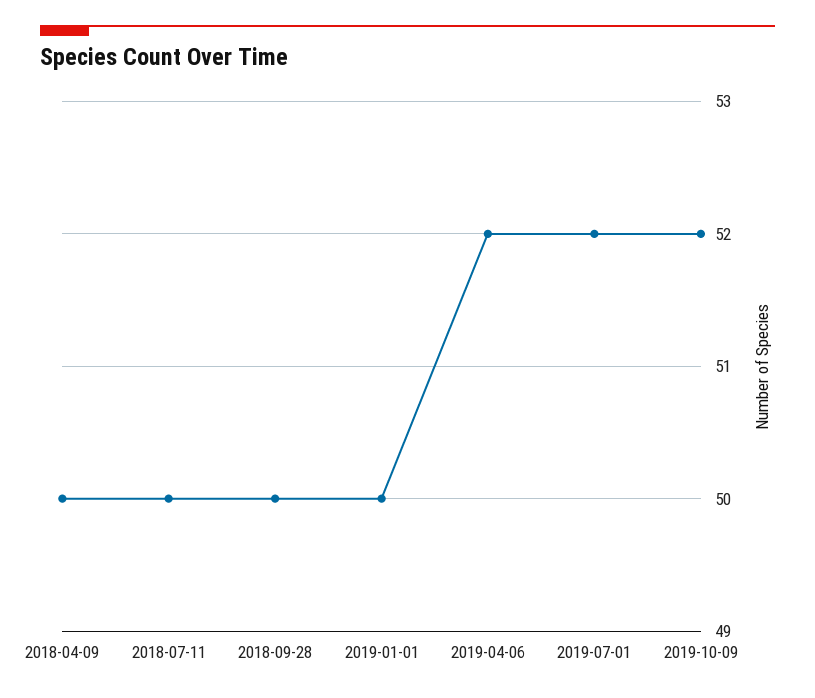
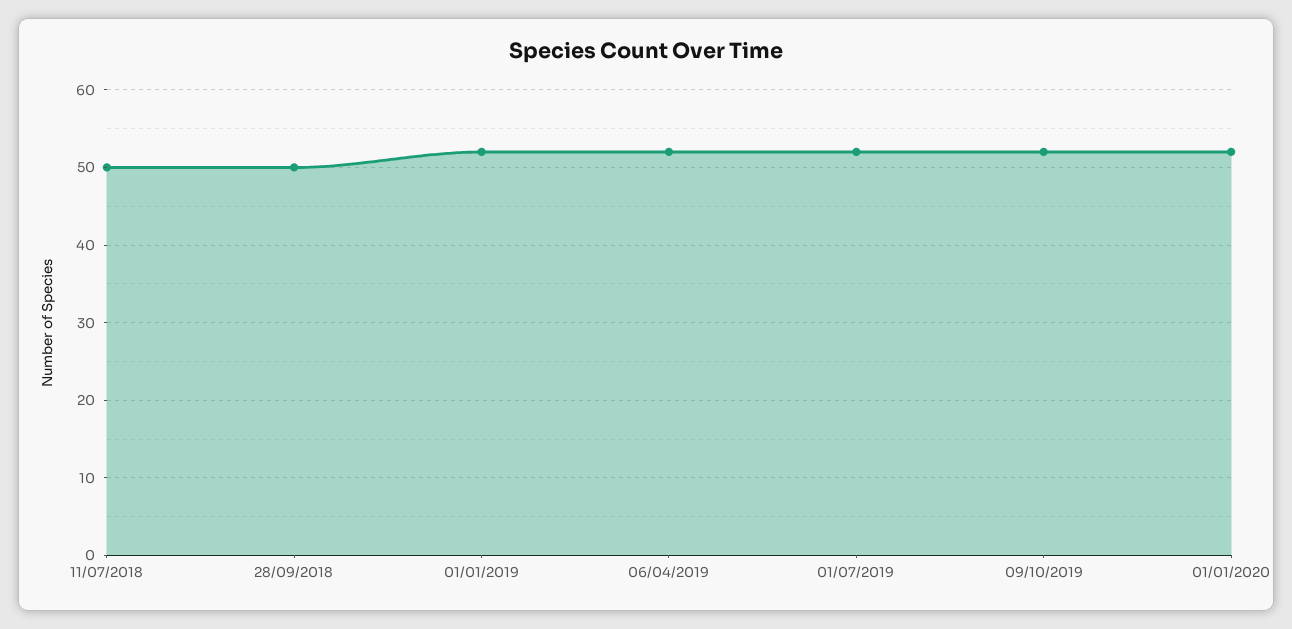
2018-04-09: 50 -> none
2019-01-01: 50 -> 52
01/01/2020: none -> 52

